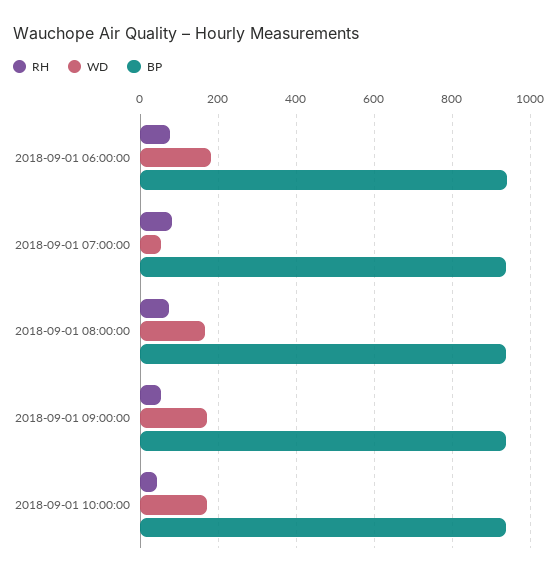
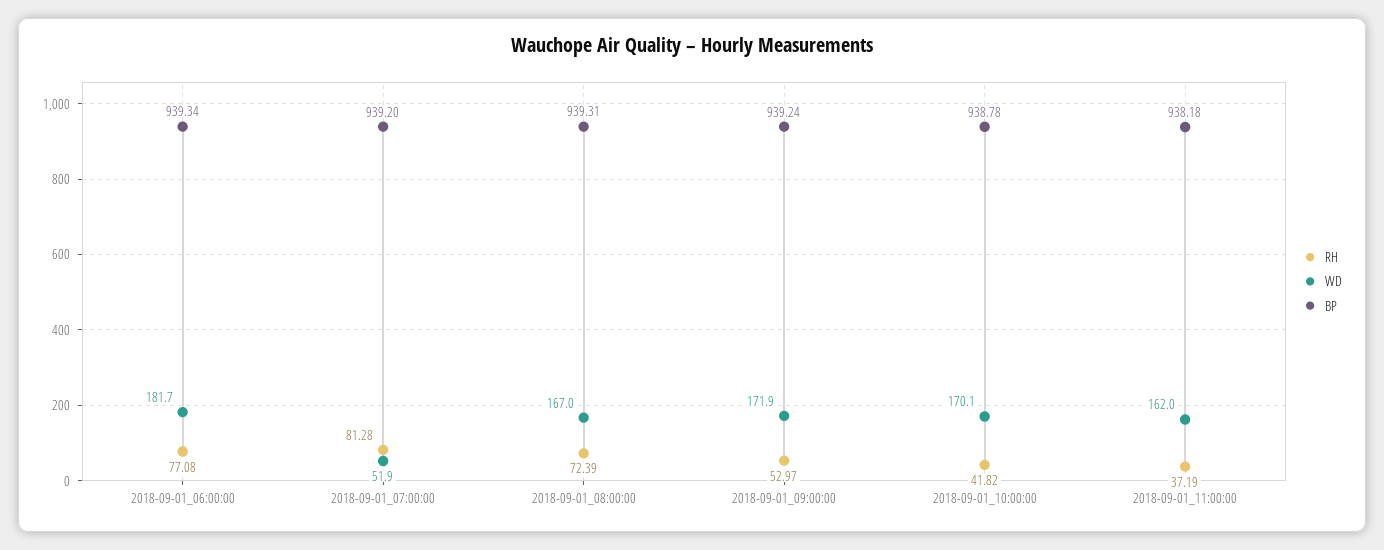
RH, 2018-09-01_11:00:00: none -> 37.19
WD, 2018-09-01_11:00:00: none -> 162
BP, 2018-09-01_11:00:00: none -> 938.18

